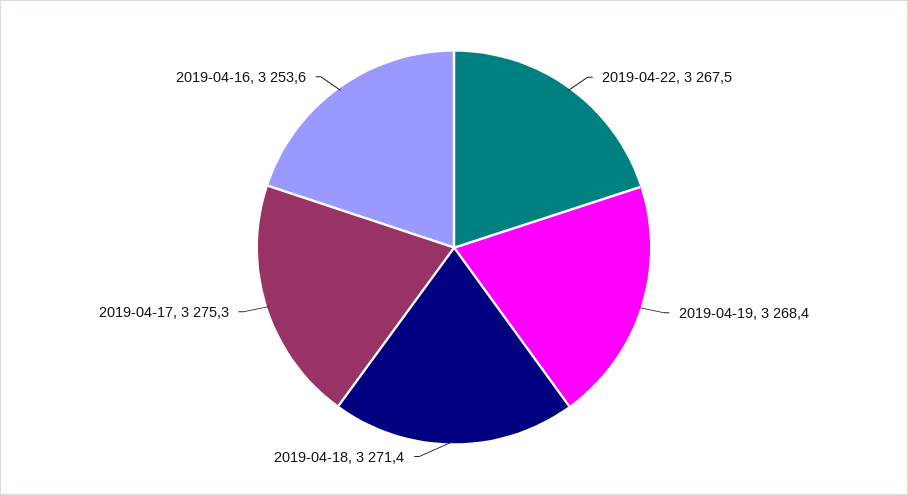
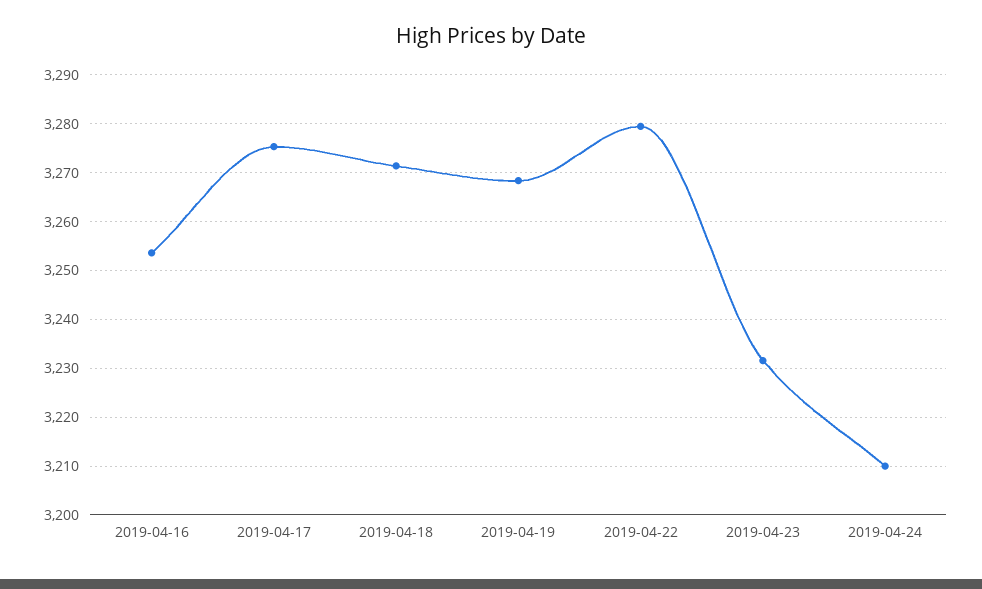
2019-04-22: 3267.5 -> 3280
2019-04-23: none -> 3232
2019-04-24: none -> 3210

